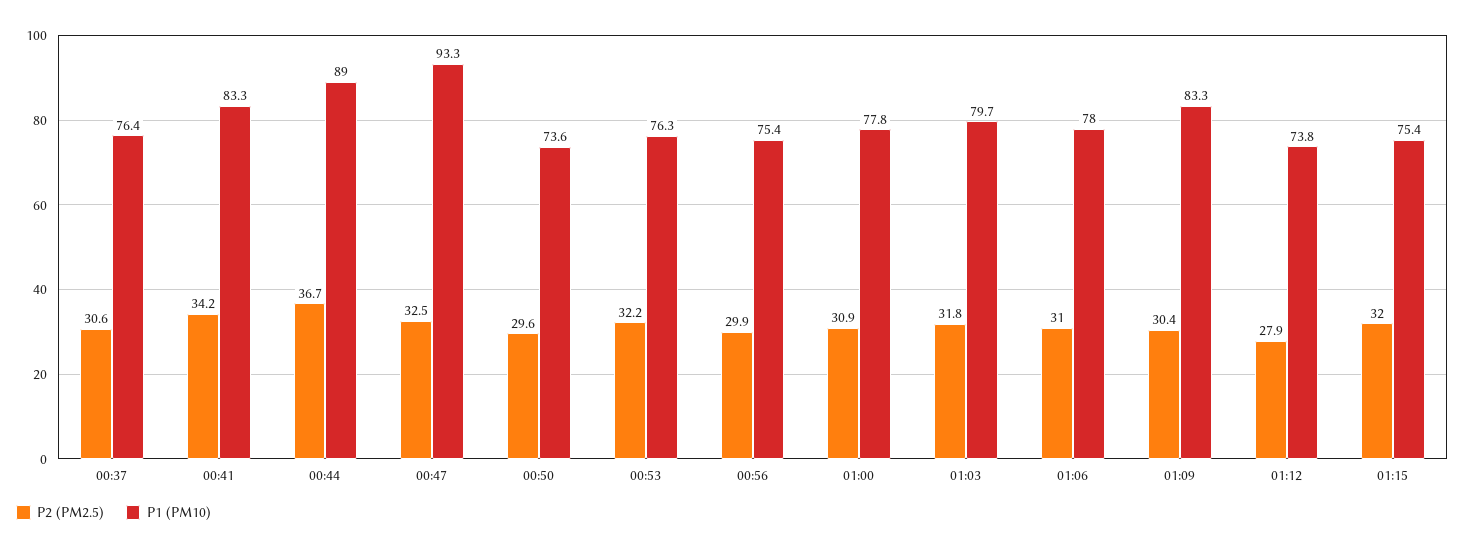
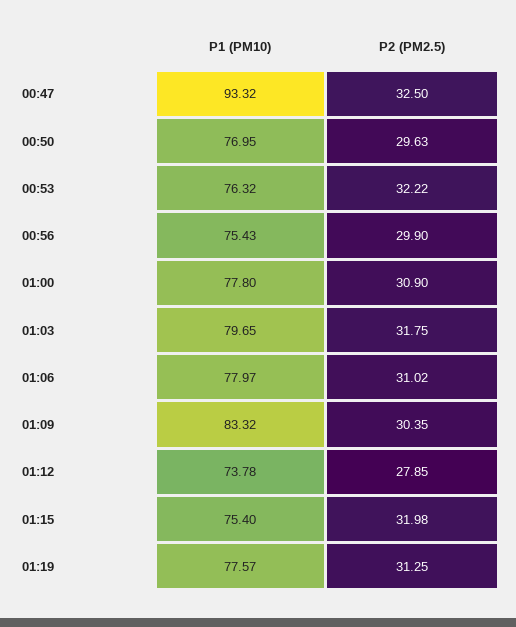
P2 (PM2.5), 00:37: 30.6 -> none
P1 (PM10), 00:37: 76.4 -> none
P2 (PM2.5), 00:41: 34.2 -> none
P1 (PM10), 00:41: 83.3 -> none
P2 (PM2.5), 00:44: 36.7 -> none
P1 (PM10), 00:44: 89 -> none
P1 (PM10), 00:50: 73.6 -> 76.95
P1 (PM10), 01:19: none -> 77.57
P2 (PM2.5), 01:19: none -> 31.25

